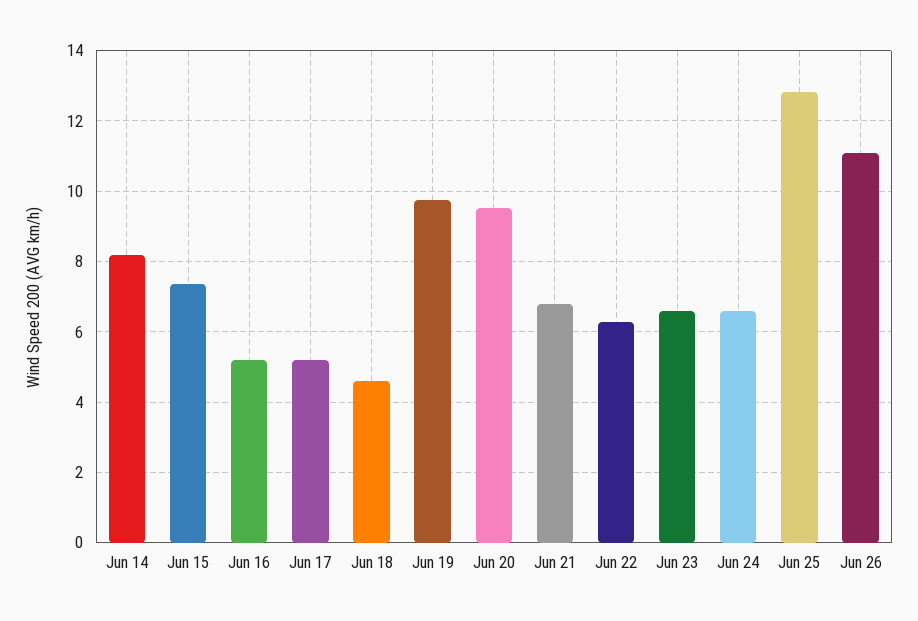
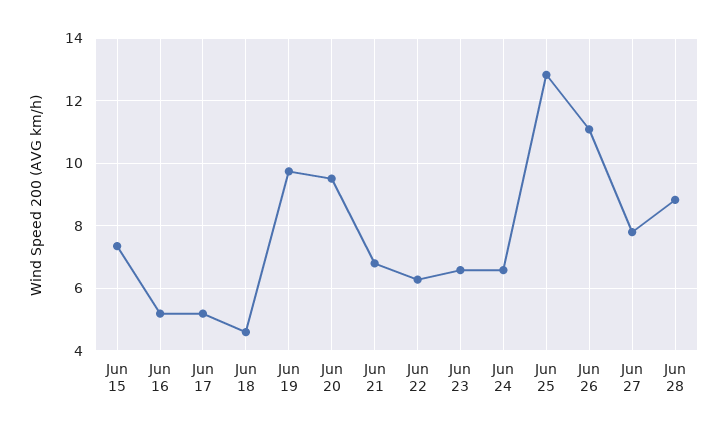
Jun 14: 8.2 -> none
Jun 27: none -> 7.8
Jun 28: none -> 8.8

